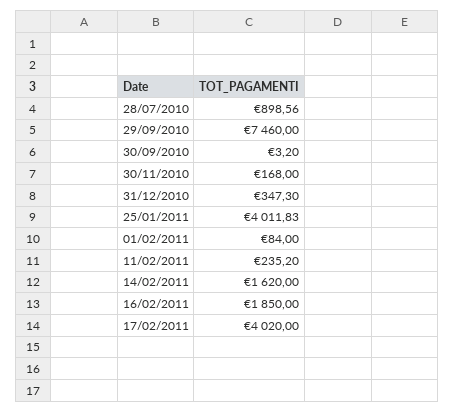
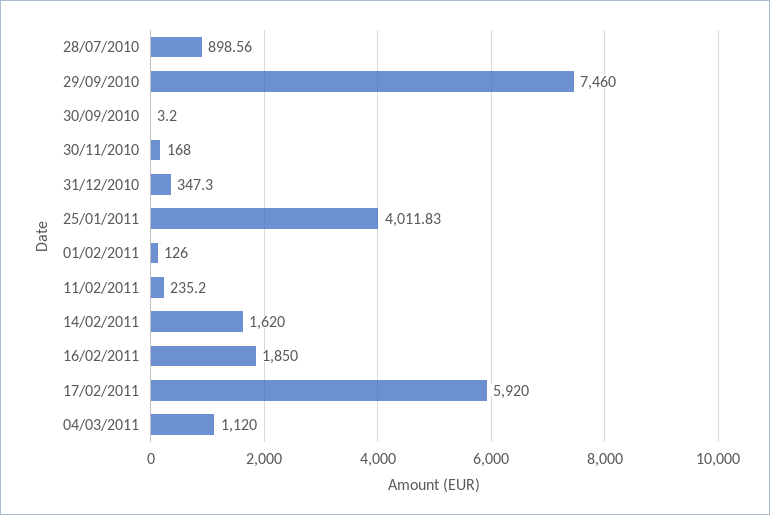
01/02/2011: 84 -> 126
17/02/2011: 4020 -> 5920
04/03/2011: none -> 1120

